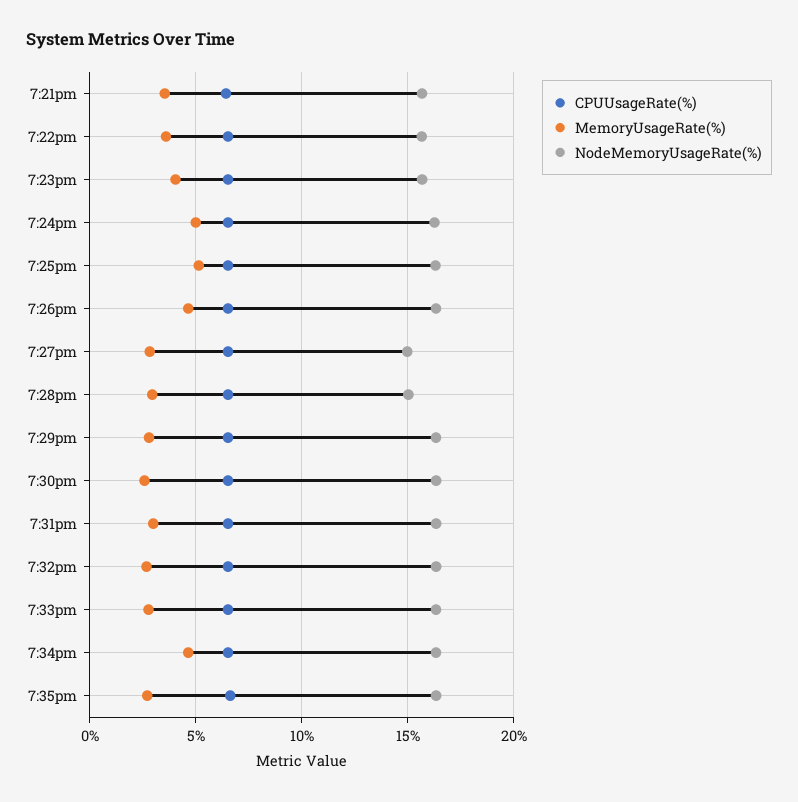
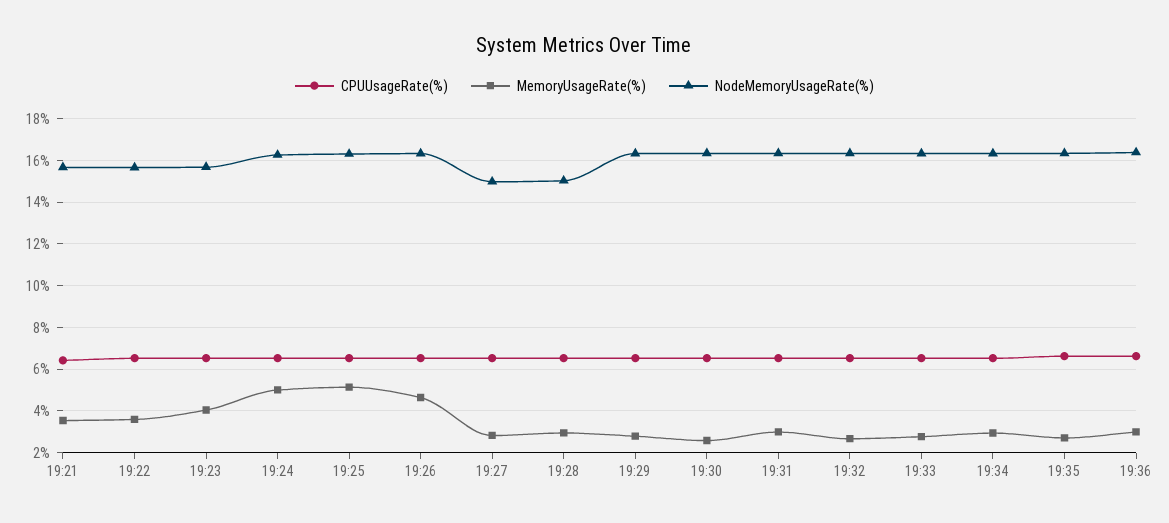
MemoryUsageRate(%), 7:34pm: 4.5 -> 3
CPUUsageRate(%), 19:36: none -> 6.5
MemoryUsageRate(%), 19:36: none -> 3
NodeMemoryUsageRate(%), 19:36: none -> 16.5

